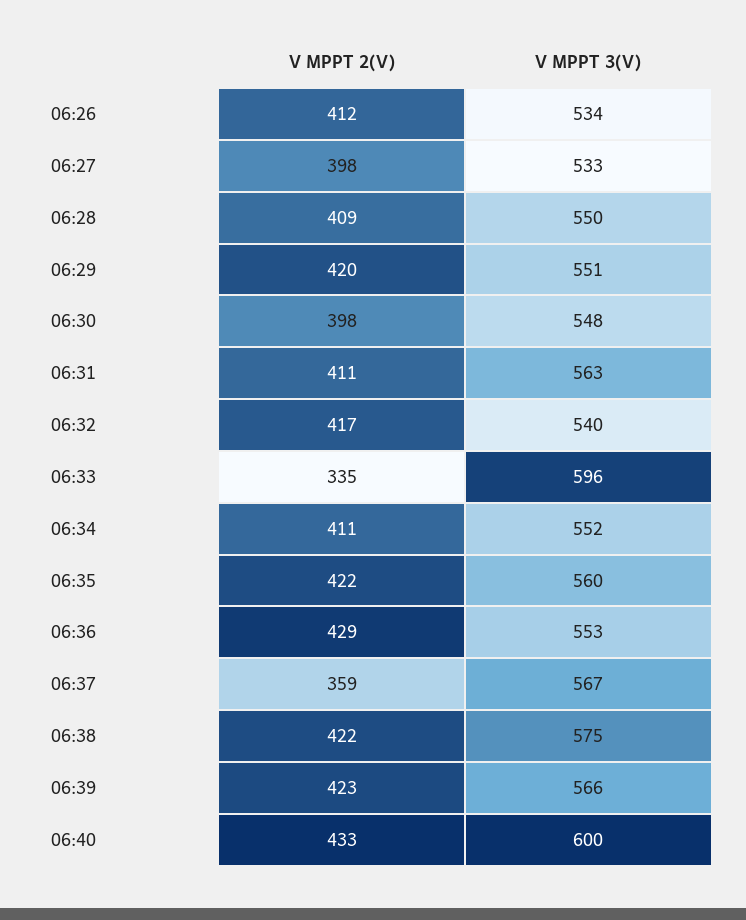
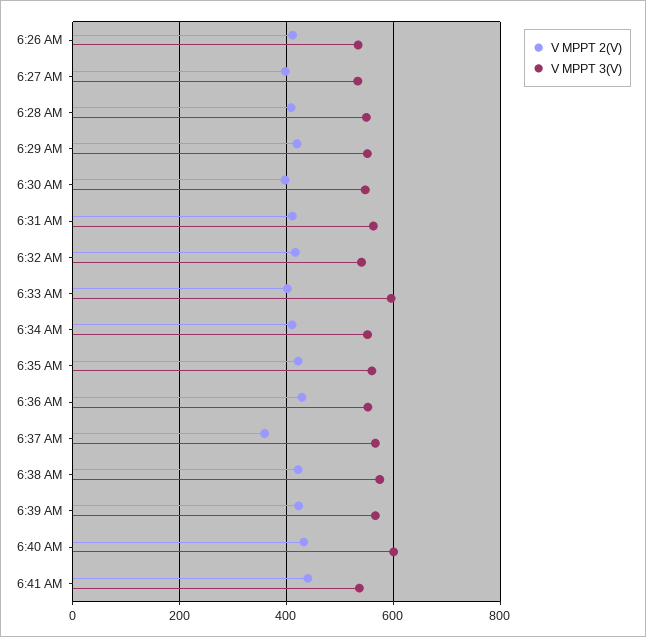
V MPPT 2(V), 06:33: 335 -> 400
V MPPT 2(V), 6:41 AM: none -> 440
V MPPT 3(V), 6:41 AM: none -> 540

